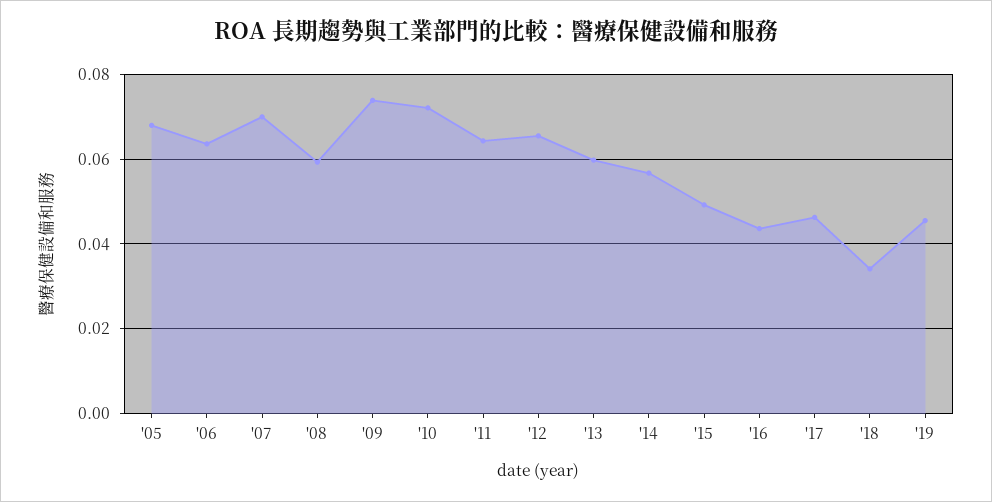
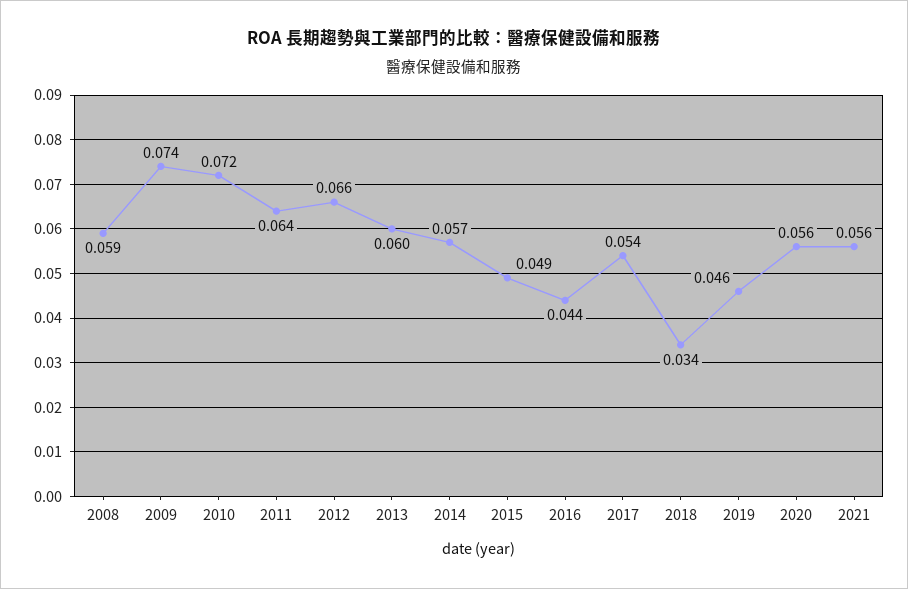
'05: 0.068 -> none
'06: 0.064 -> none
'07: 0.07 -> none
'17: 0.046 -> 0.054
2020: none -> 0.056
2021: none -> 0.056

